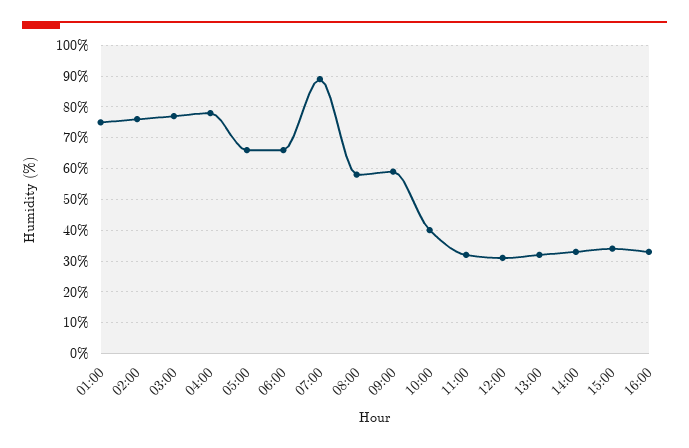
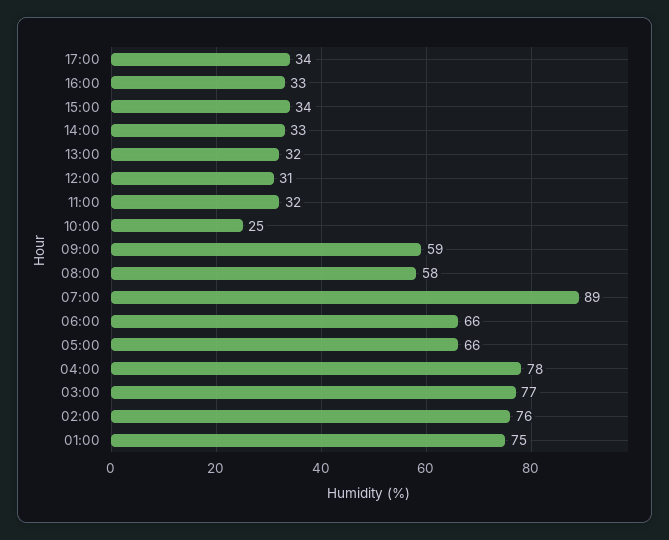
10:00: 40 -> 25
17:00: none -> 34

